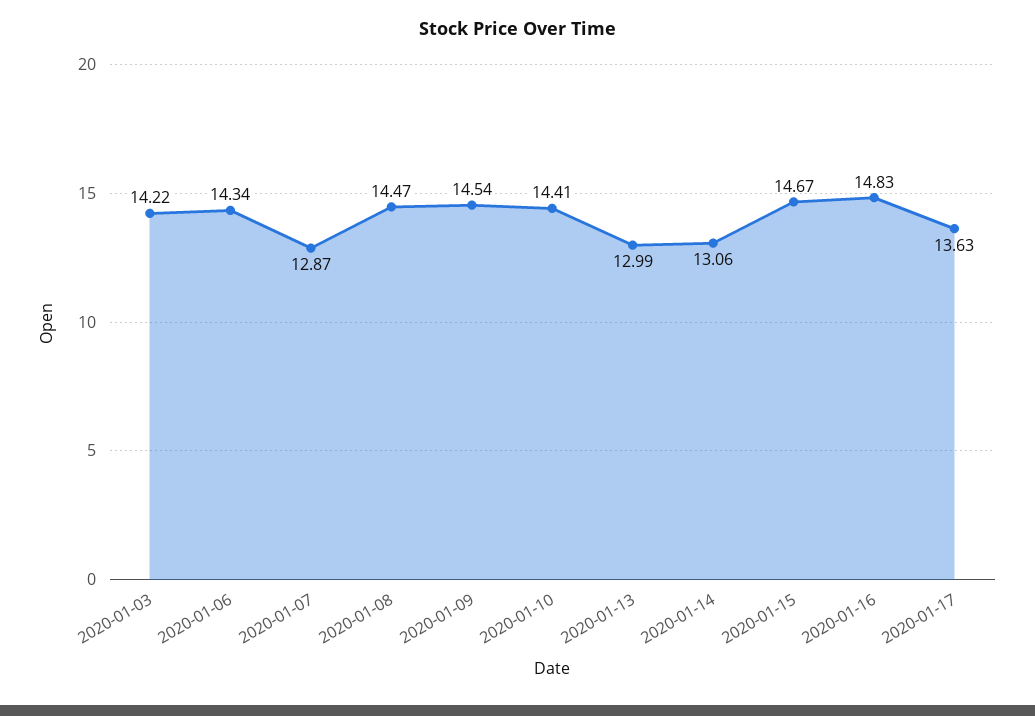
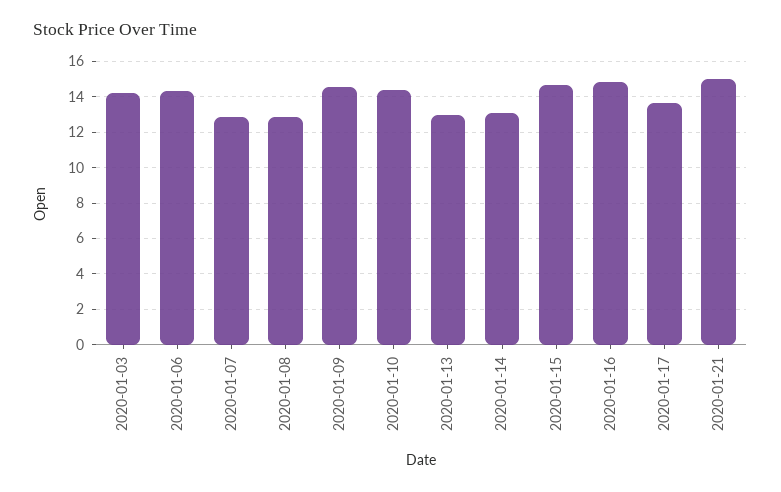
2020-01-08: 14.47 -> 13
2020-01-21: none -> 15

